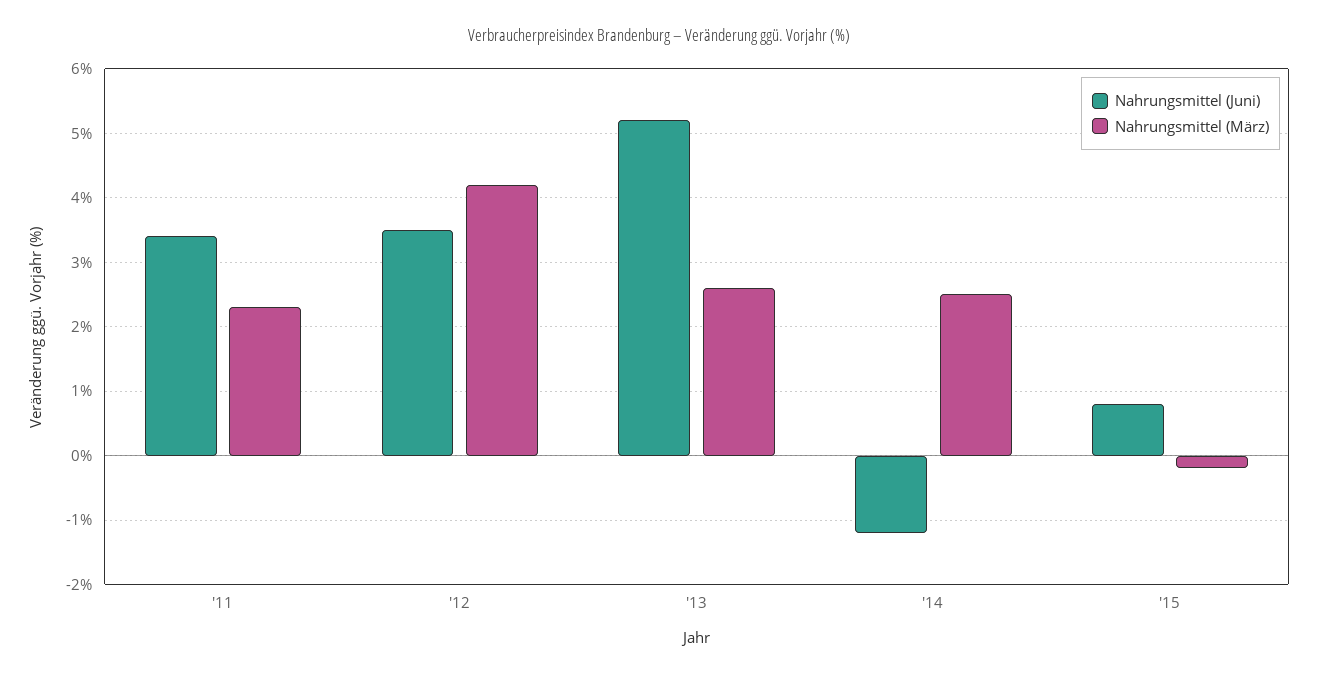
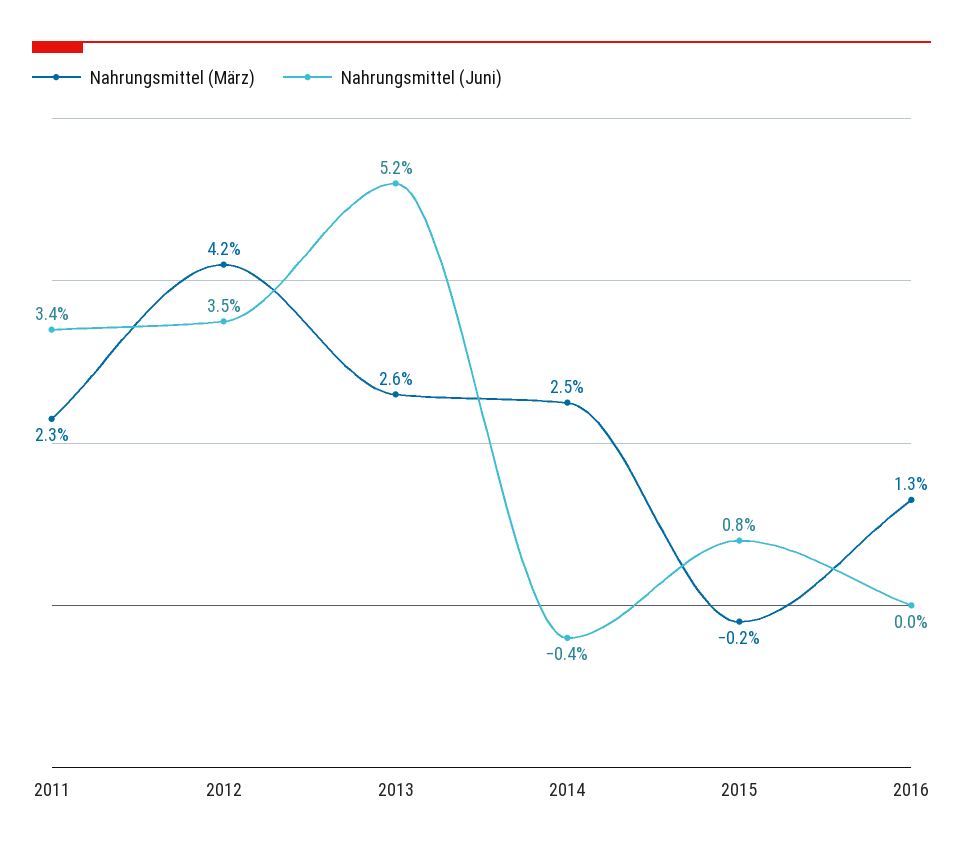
Nahrungsmittel (Juni), '14: -1.2 -> -0.4
Nahrungsmittel (März), 2016: none -> 1.3
Nahrungsmittel (Juni), 2016: none -> 0

